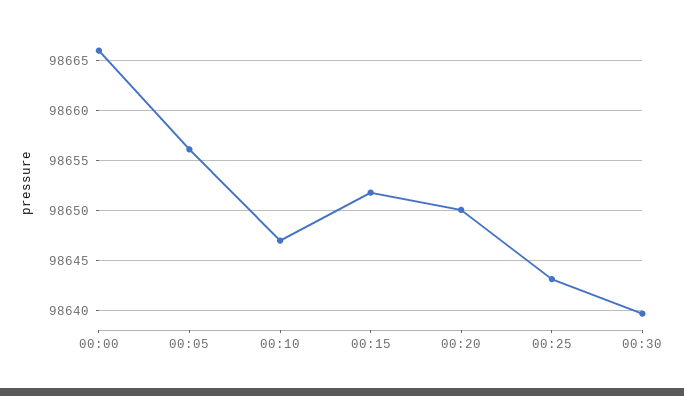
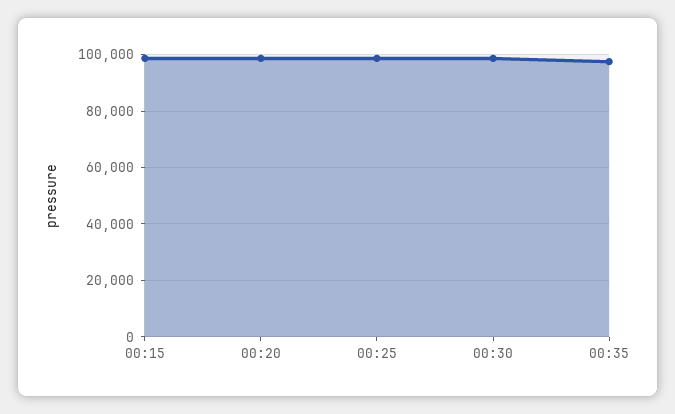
00:00: 98666 -> none
00:05: 98656 -> none
00:10: 98647 -> none
00:35: none -> 97500

